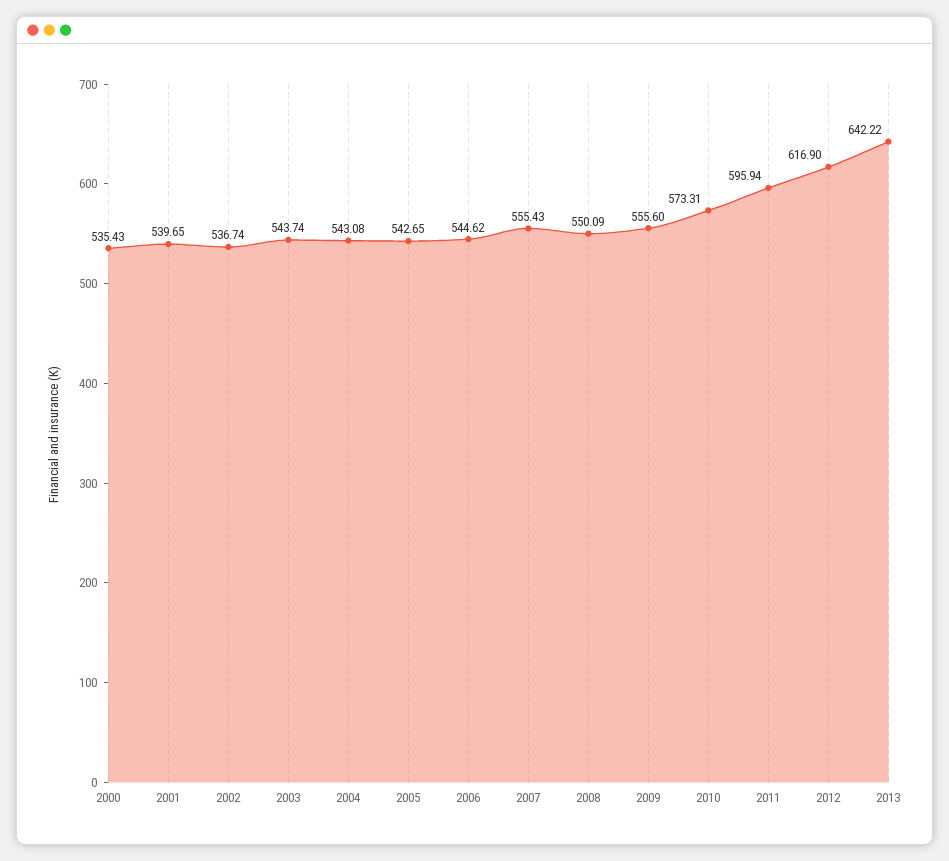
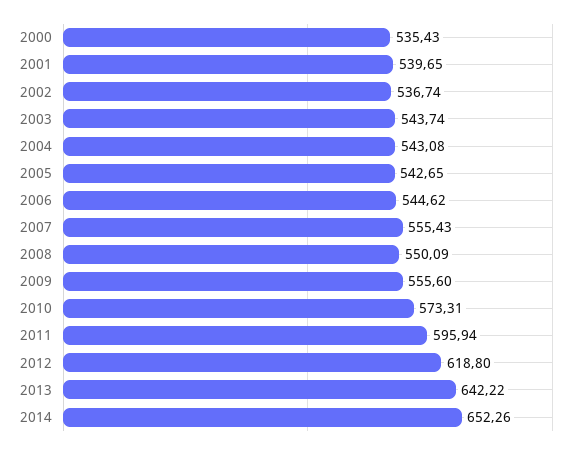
2012: 616.9 -> 618.8
2014: none -> 652.26

